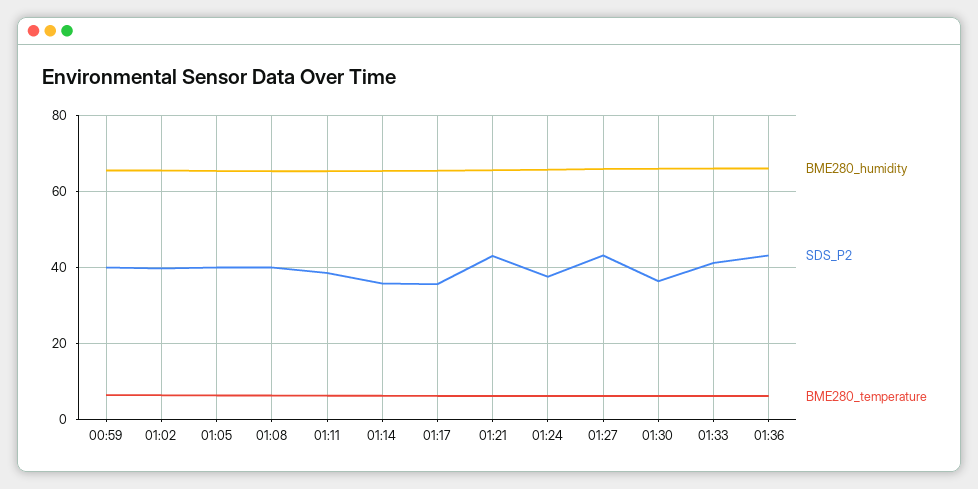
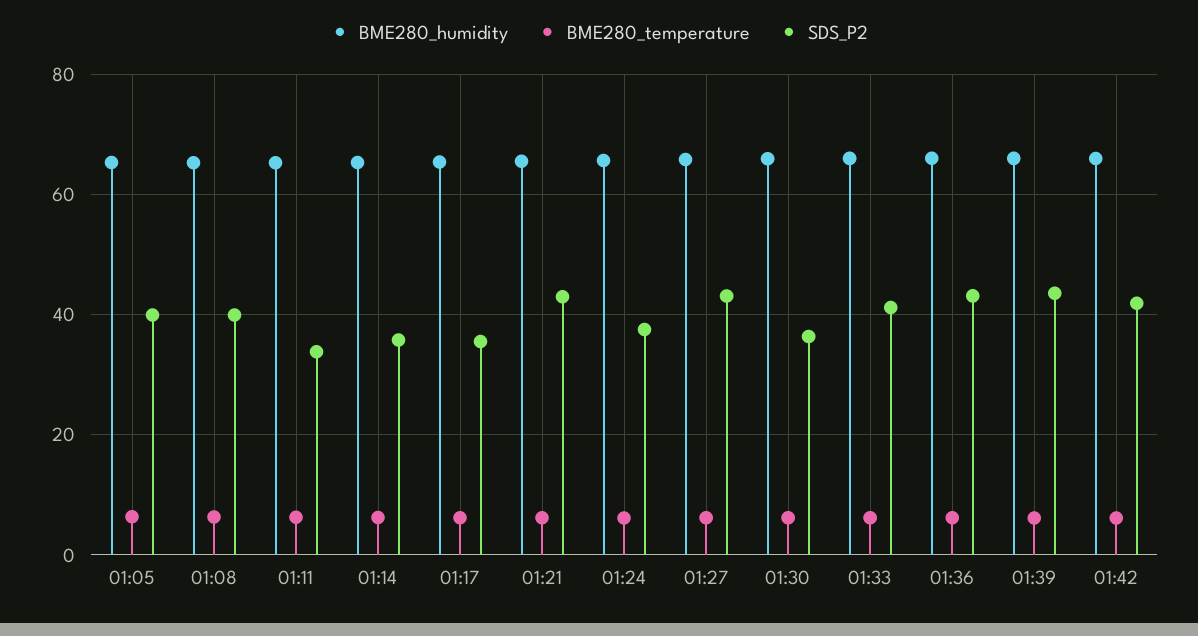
BME280_humidity, 00:59: 66 -> none
SDS_P2, 00:59: 40 -> none
BME280_temperature, 00:59: 6 -> none
BME280_humidity, 01:02: 66 -> none
SDS_P2, 01:02: 40 -> none
BME280_temperature, 01:02: 6 -> none
SDS_P2, 01:11: 38 -> 34
BME280_humidity, 01:39: none -> 66
BME280_temperature, 01:39: none -> 6
SDS_P2, 01:39: none -> 44
BME280_humidity, 01:42: none -> 66
BME280_temperature, 01:42: none -> 6
SDS_P2, 01:42: none -> 42

